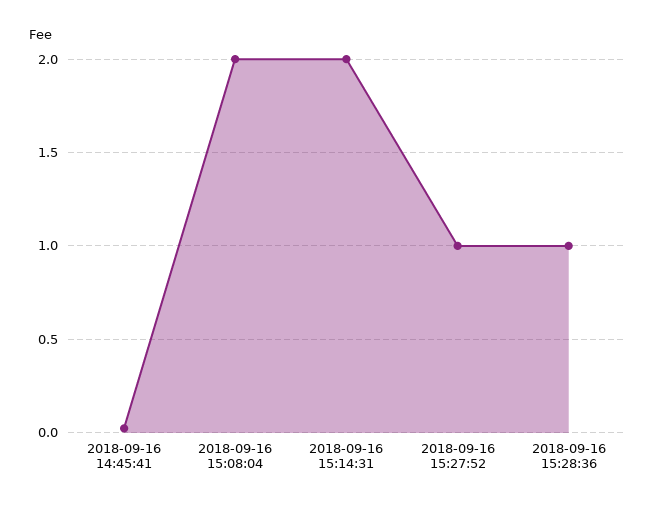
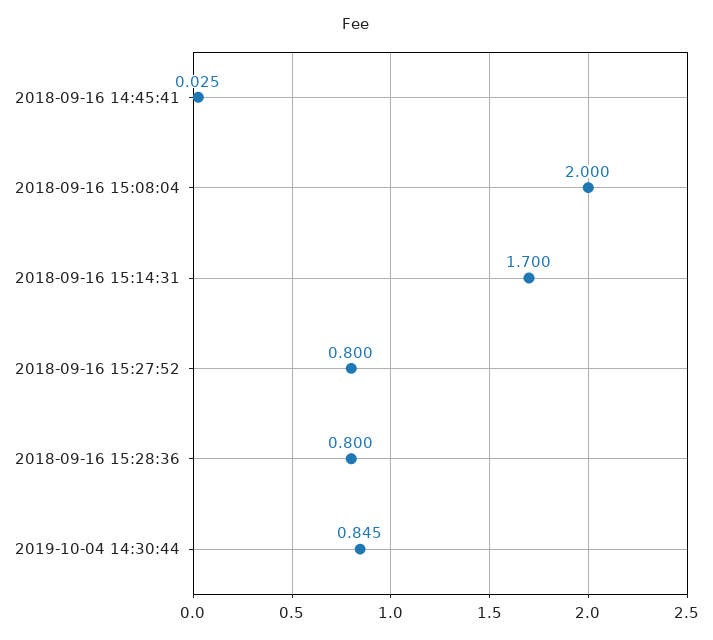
2018-09-16 15:14:31: 2 -> 1.7
2018-09-16 15:27:52: 1 -> 0.8
2018-09-16 15:28:36: 1 -> 0.8
2019-10-04 14:30:44: none -> 0.845

